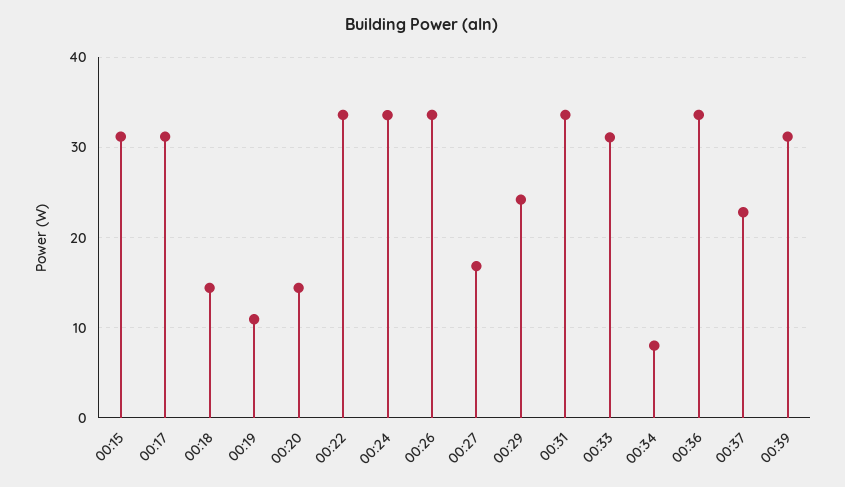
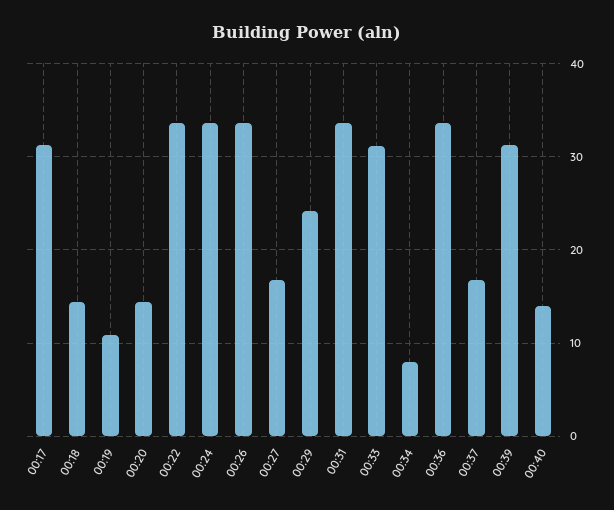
00:15: 31 -> none
00:37: 23 -> 17
00:40: none -> 14

